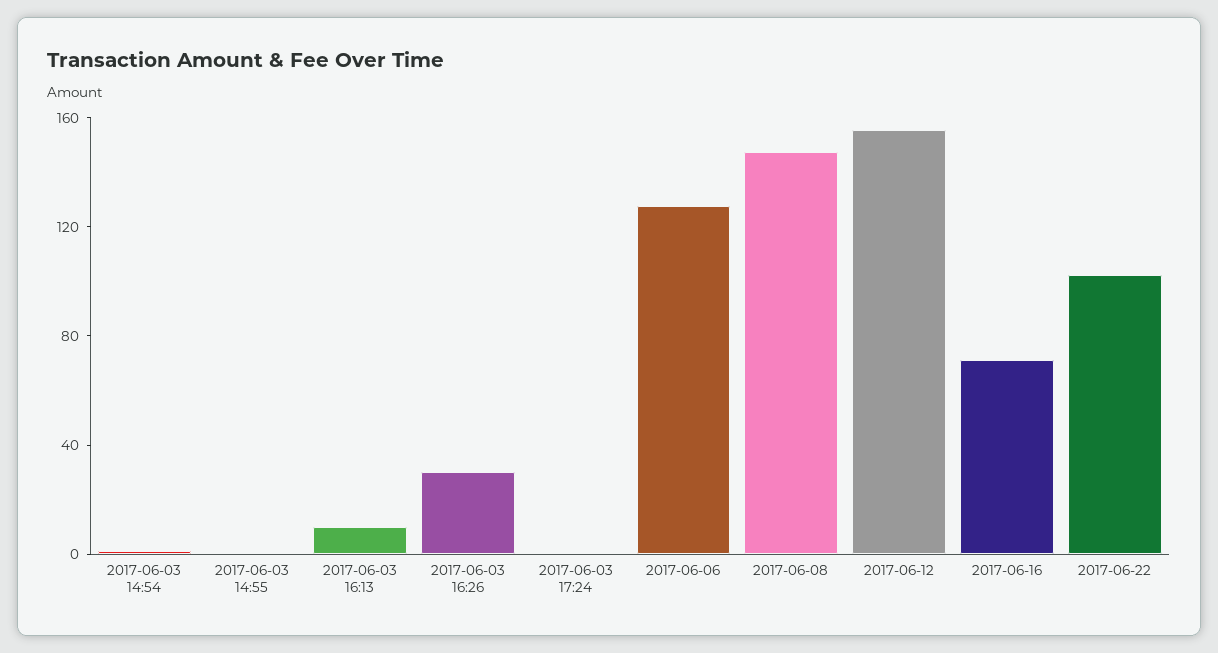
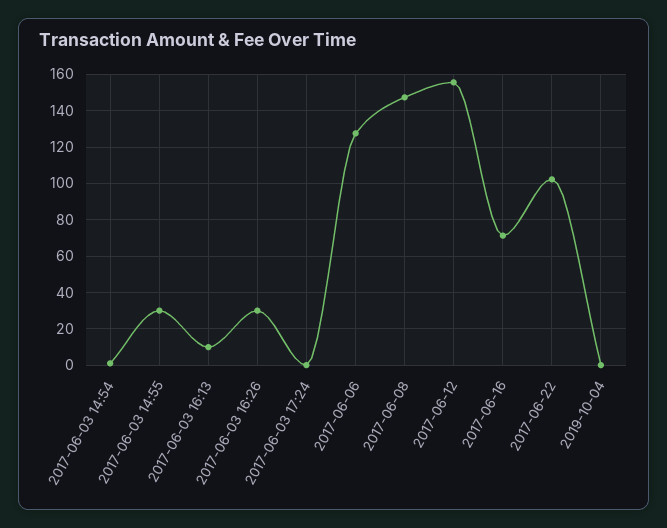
2017-06-03 14:55: 0 -> 30
2019-10-04: none -> 0

